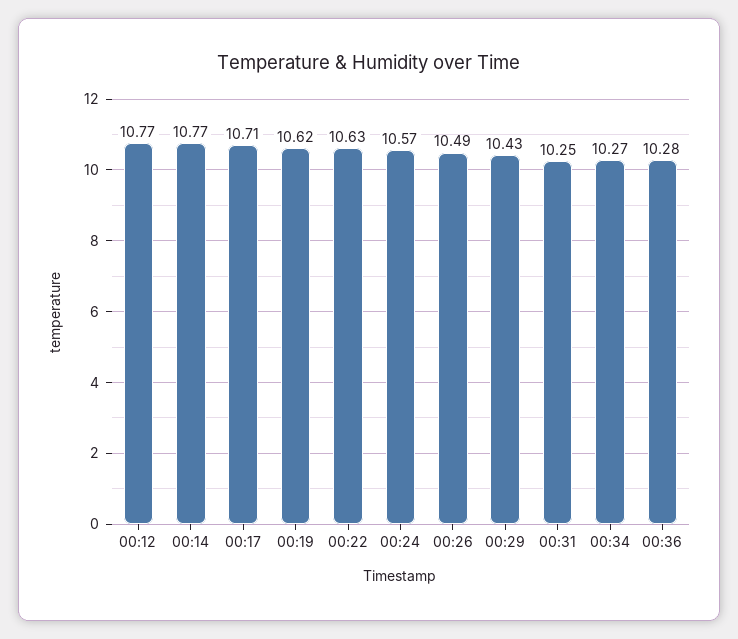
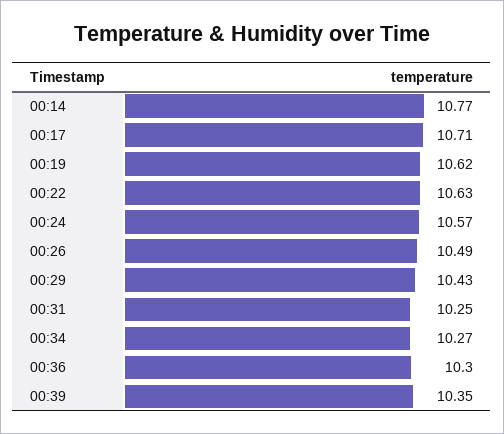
00:12: 10.77 -> none
00:36: 10.28 -> 10.3
00:39: none -> 10.35

